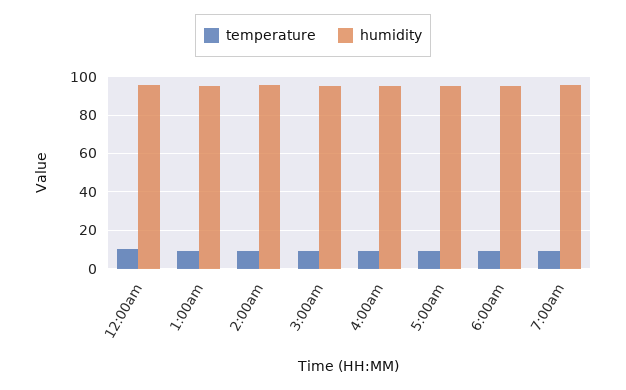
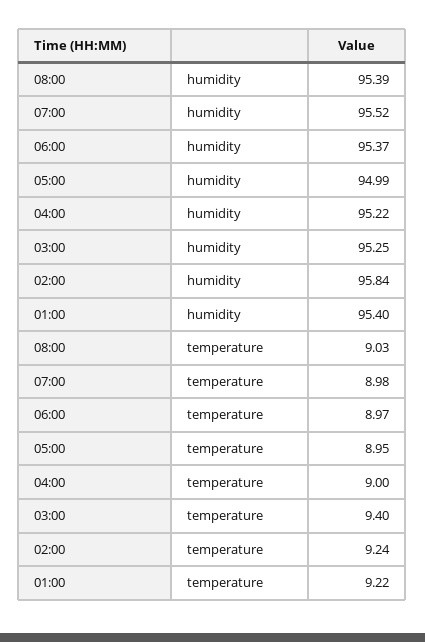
temperature, 12:00am: 10 -> none
humidity, 12:00am: 95 -> none
humidity, 08:00: none -> 95.39
temperature, 08:00: none -> 9.03

